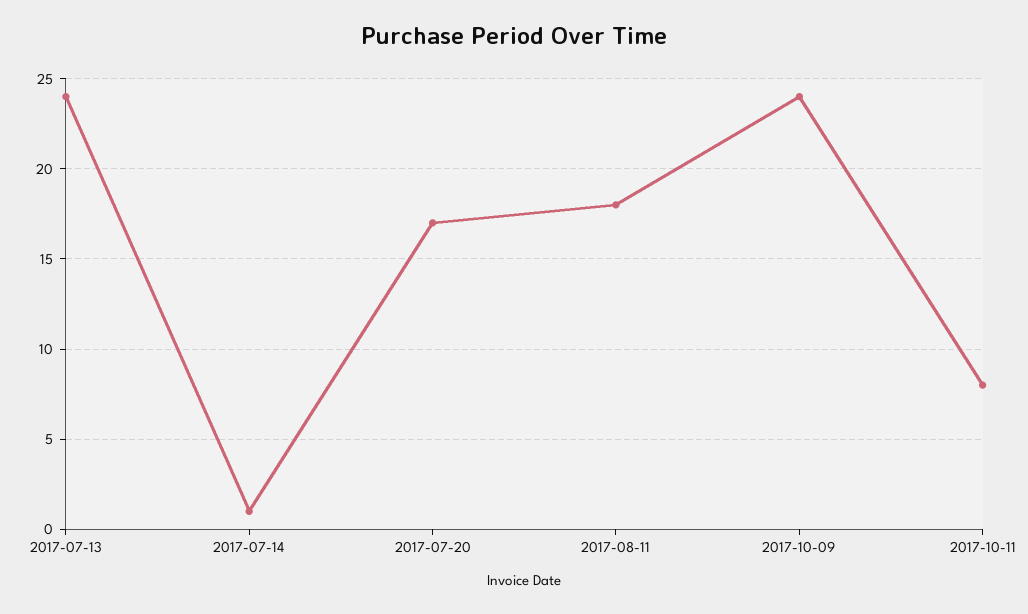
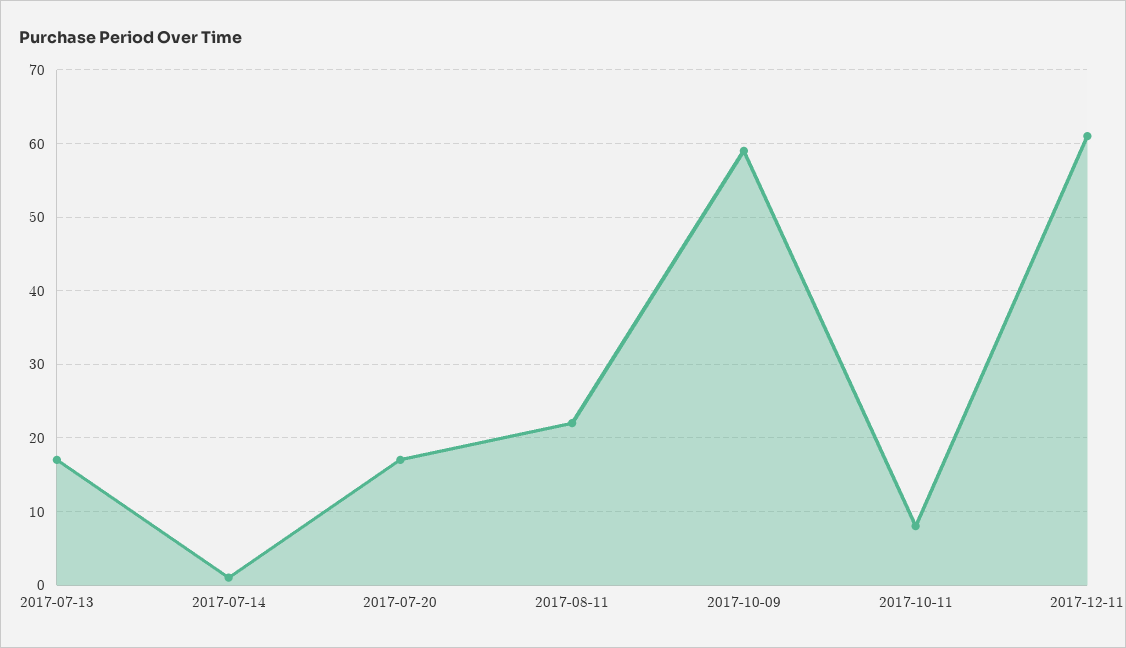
2017-07-13: 24 -> 17
2017-08-11: 18 -> 22
2017-10-09: 24 -> 59
2017-12-11: none -> 61

